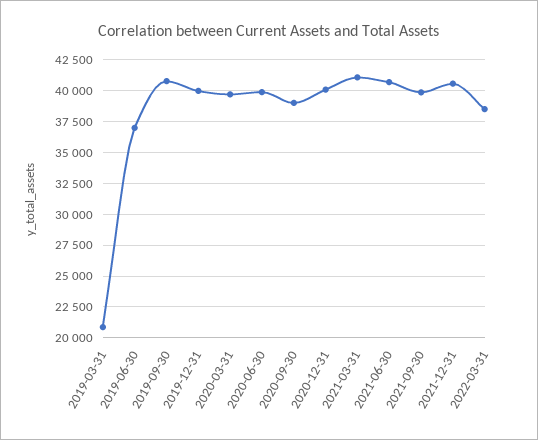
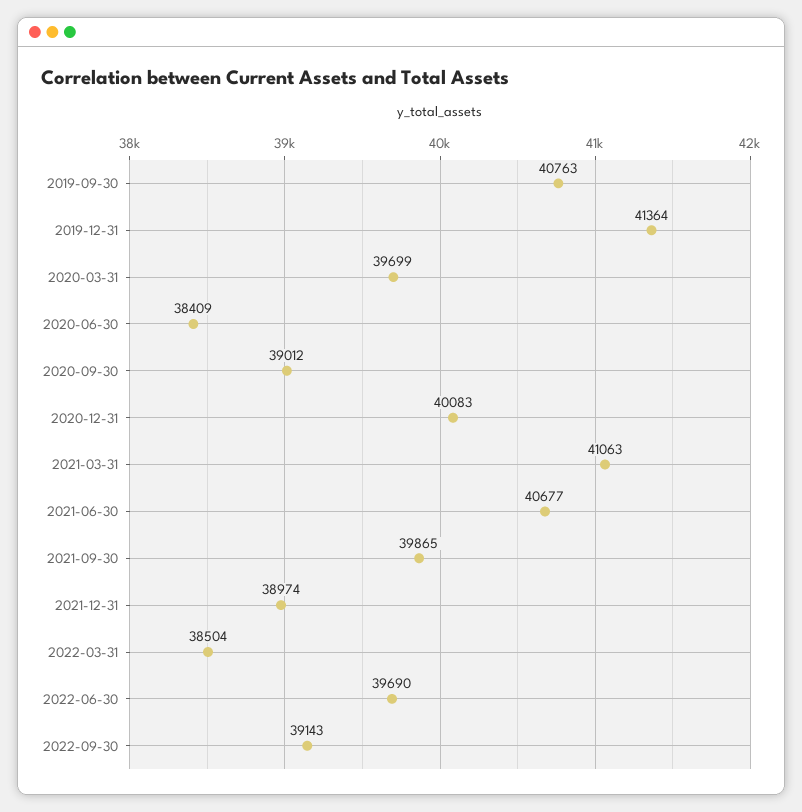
2019-03-31: 21000 -> none
2019-06-30: 37000 -> none
2019-12-31: 40000 -> 41364
2020-06-30: 40000 -> 38409
2021-12-31: 40500 -> 38974
2022-06-30: none -> 39690
2022-09-30: none -> 39143

